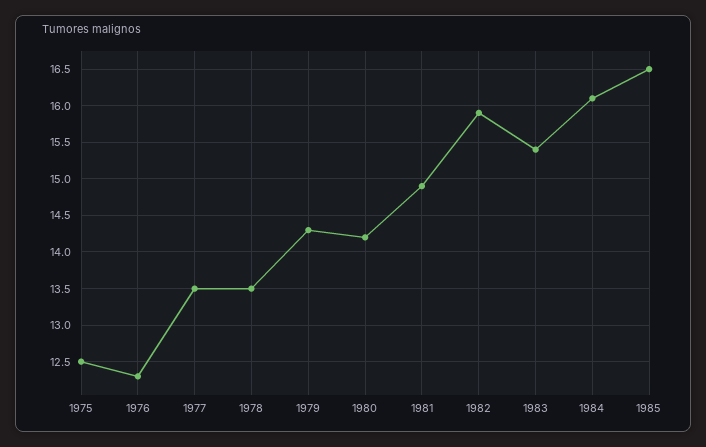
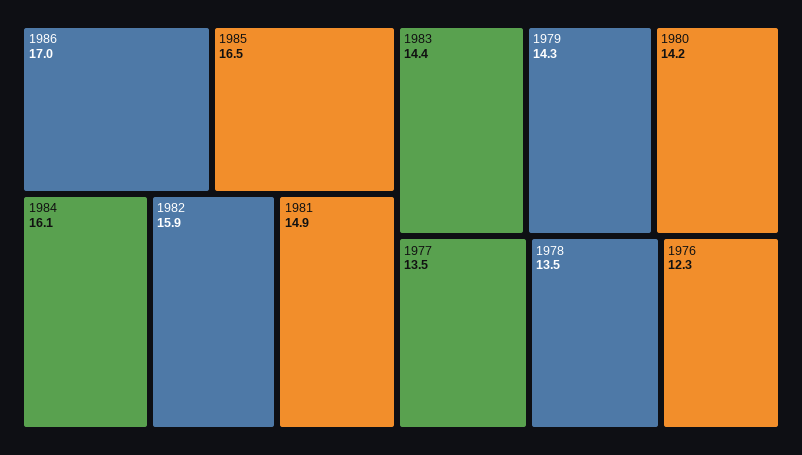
1975: 12.5 -> none
1983: 15.4 -> 14.4
1986: none -> 17

